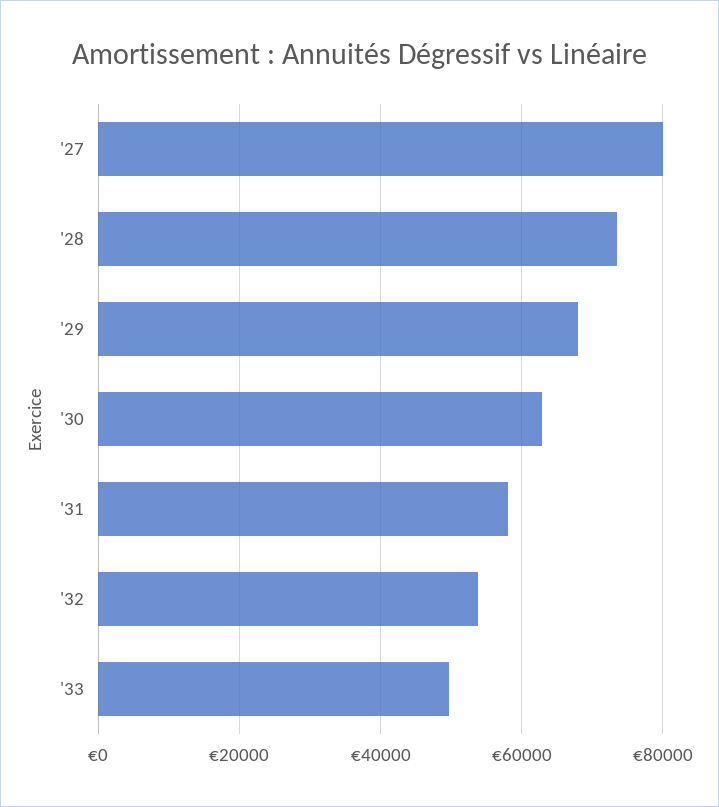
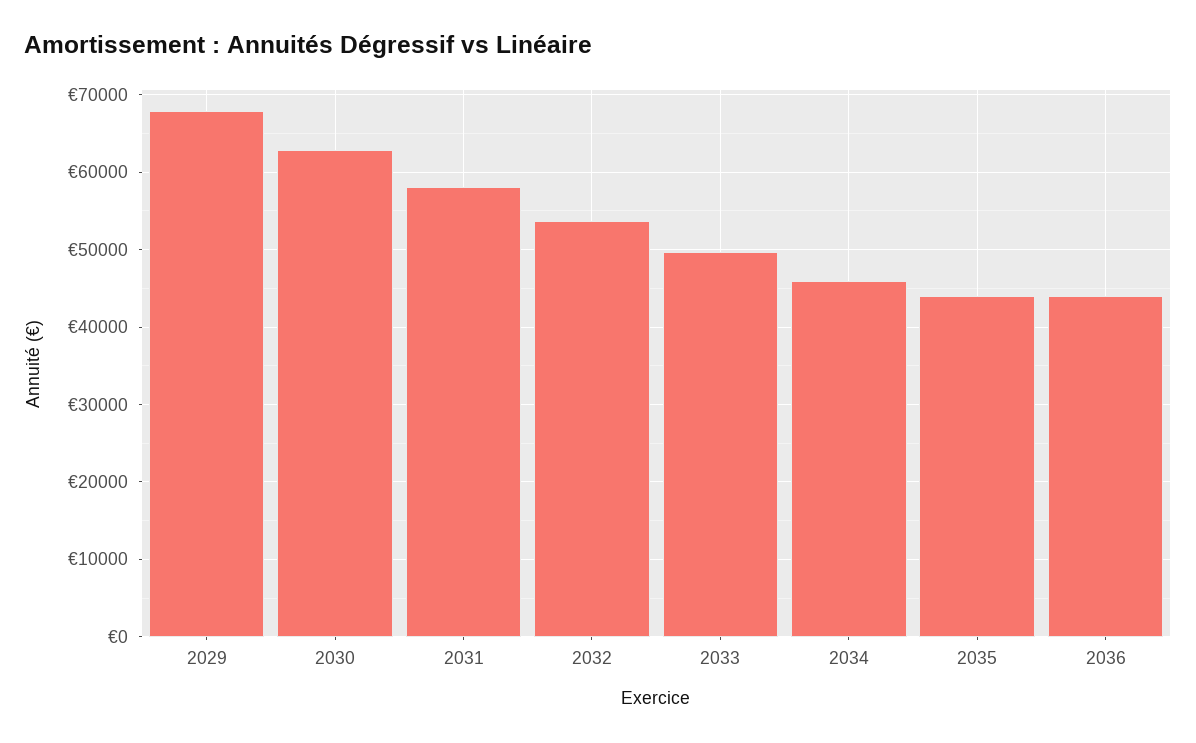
'27: 80000 -> none
'28: 74000 -> none
2034: none -> 46000
2035: none -> 44000
2036: none -> 44000

